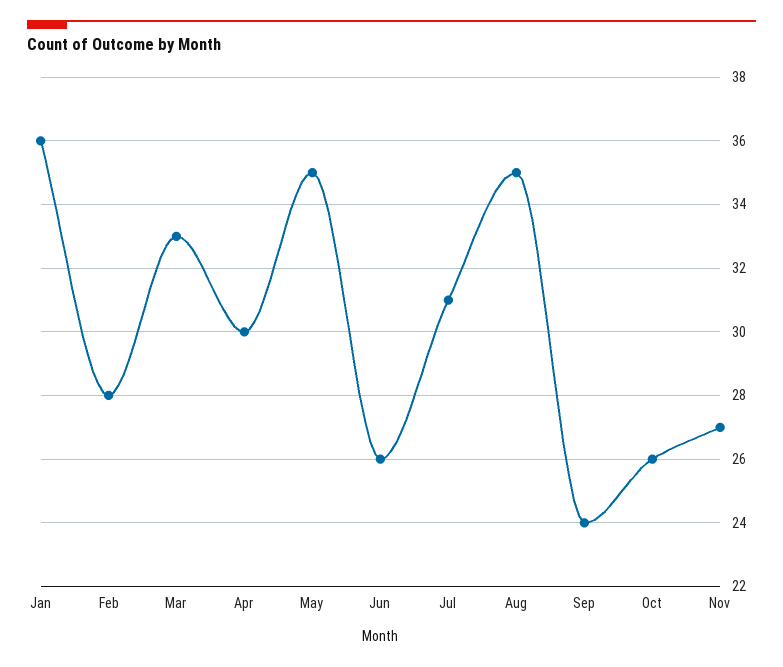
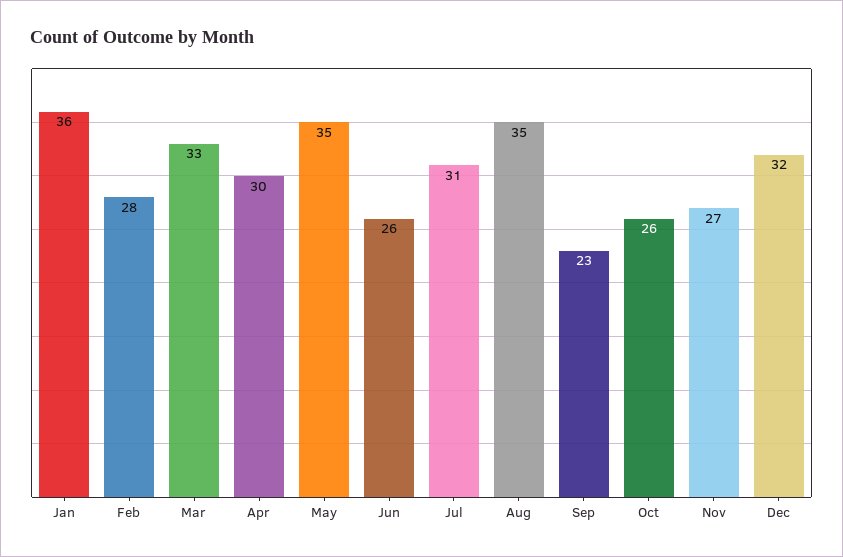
Sep: 24 -> 23
Dec: none -> 32

